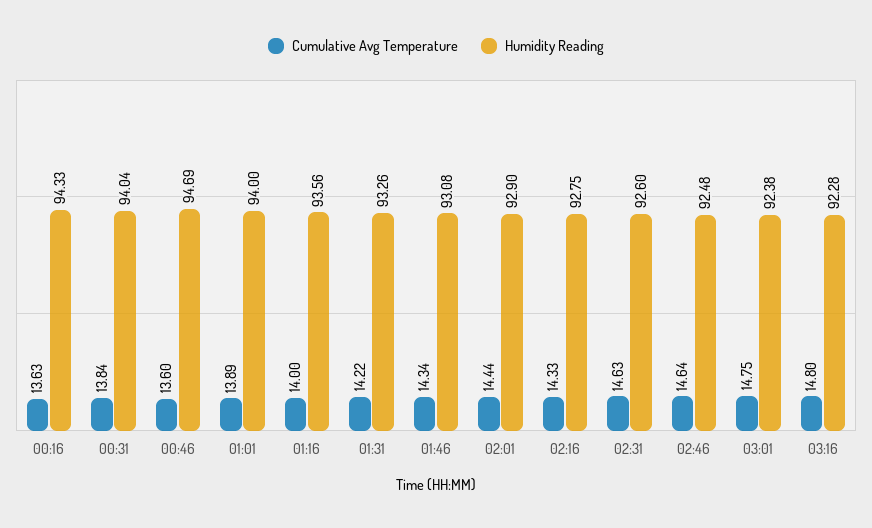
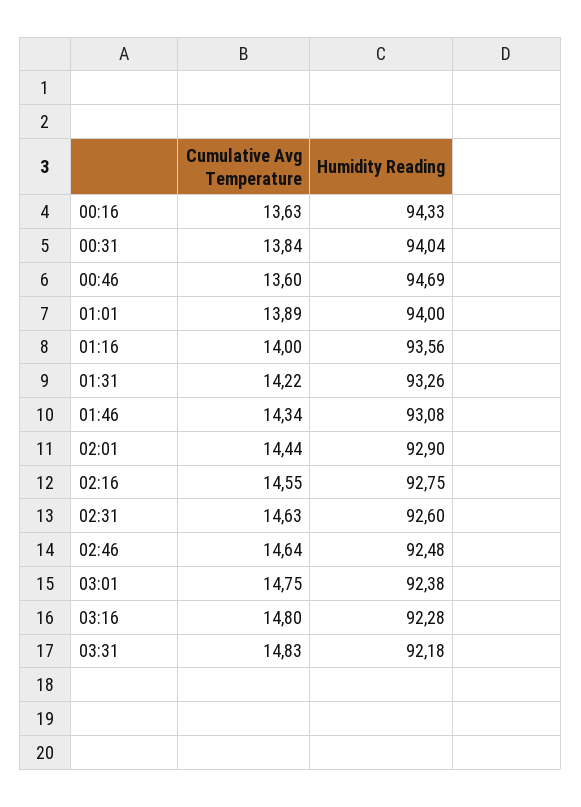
Cumulative Avg Temperature, 02:16: 14.33 -> 14.55
Cumulative Avg Temperature, 03:31: none -> 14.83
Humidity Reading, 03:31: none -> 92.18

